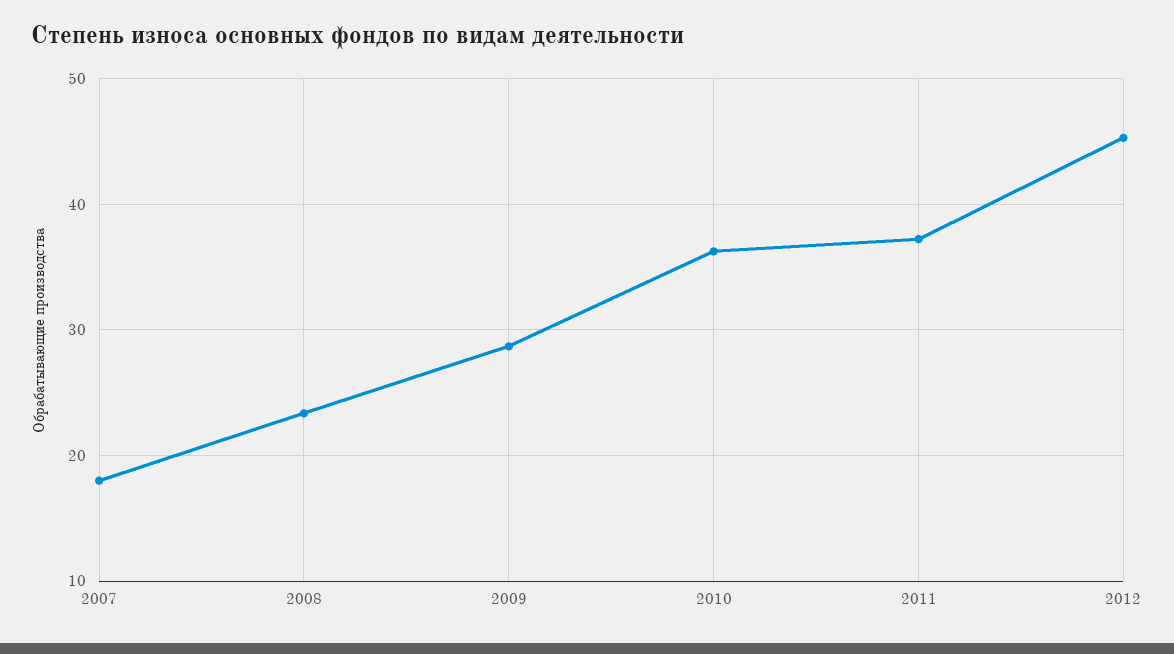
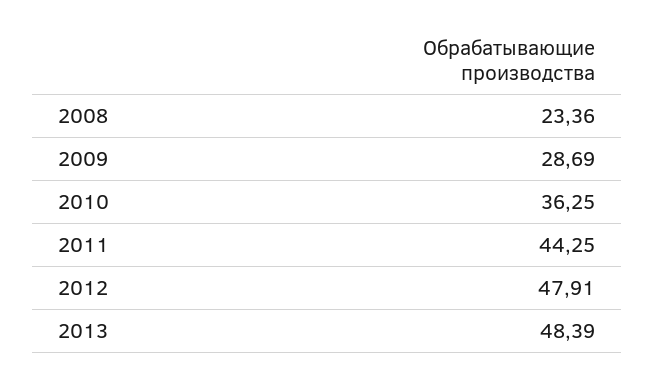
2007: 18 -> none
2011: 37 -> 44.25
2012: 45 -> 47.91
2013: none -> 48.39

